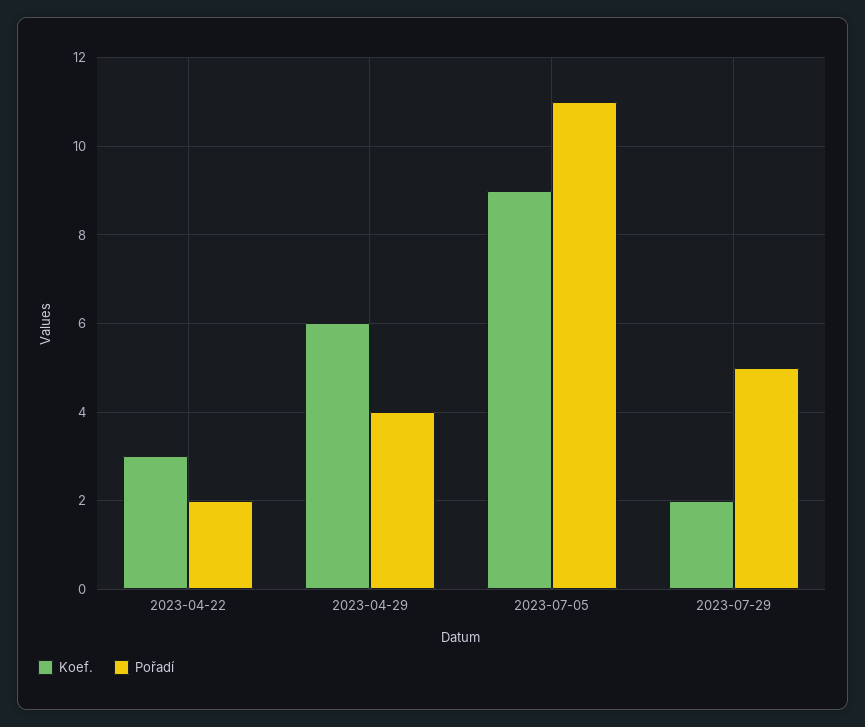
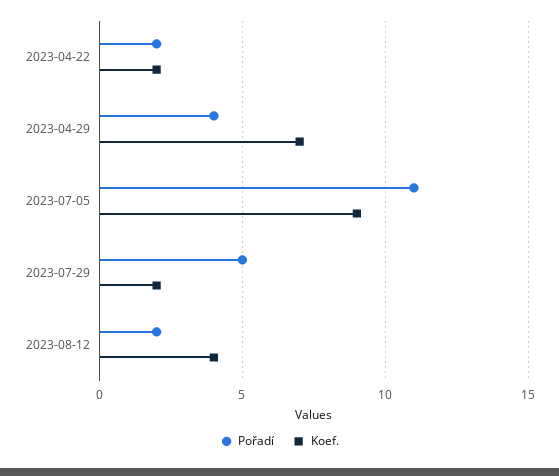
Koef., 2023-04-22: 3 -> 2
Koef., 2023-04-29: 6 -> 7
Pořadí, 2023-08-12: none -> 2
Koef., 2023-08-12: none -> 4

